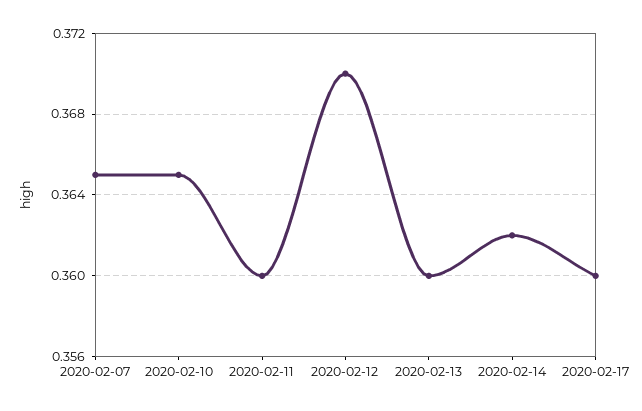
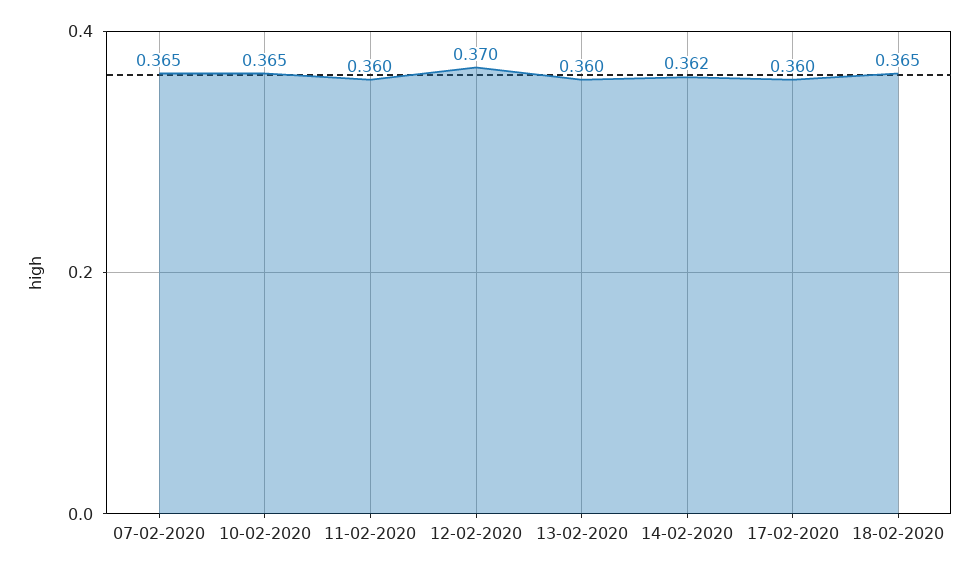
18-02-2020: none -> 0.365

